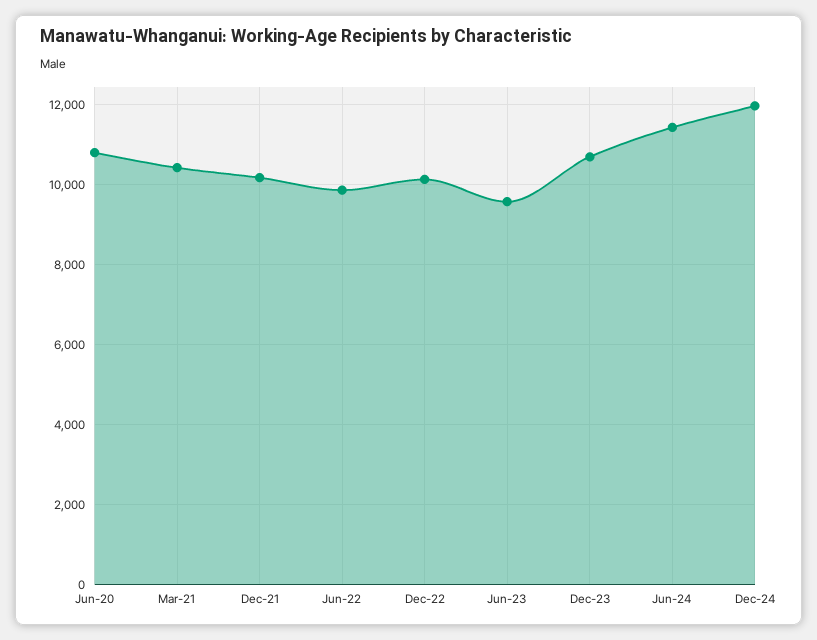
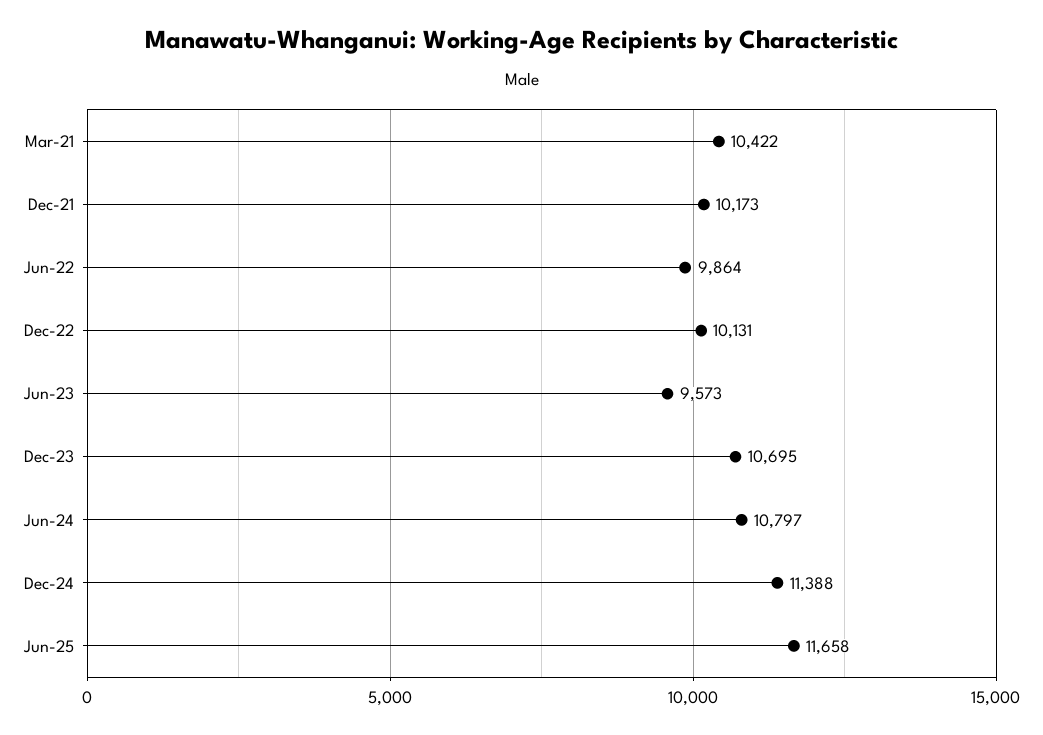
Jun-20: 10800 -> none
Jun-24: 11400 -> 10797
Dec-24: 12000 -> 11388
Jun-25: none -> 11658

